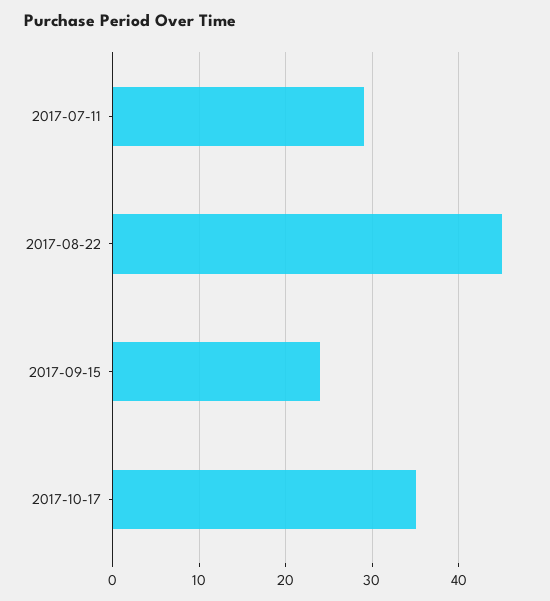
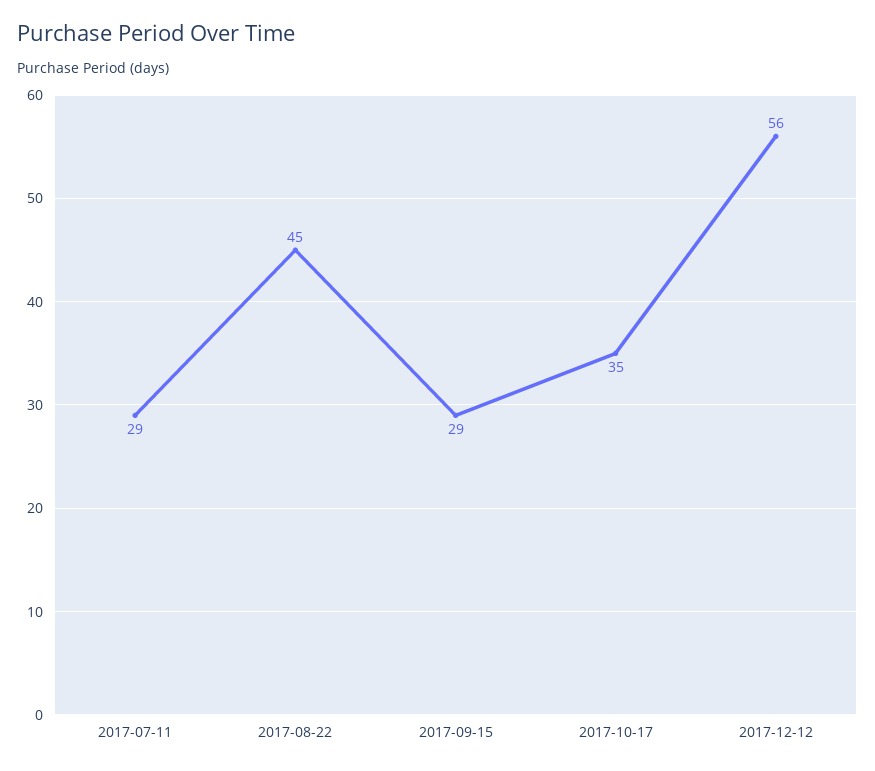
2017-09-15: 24 -> 29
2017-12-12: none -> 56

